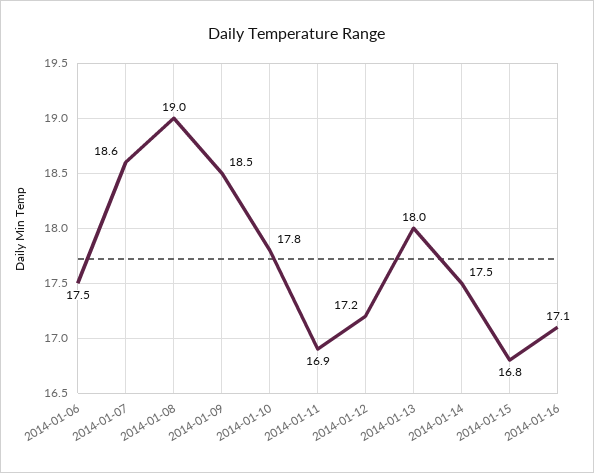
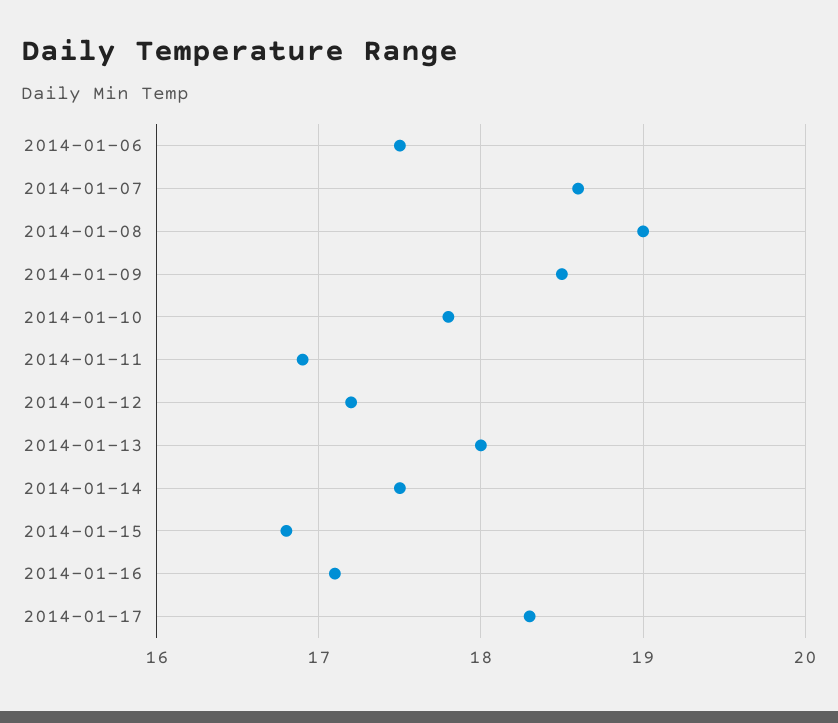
2014-01-17: none -> 18.3

